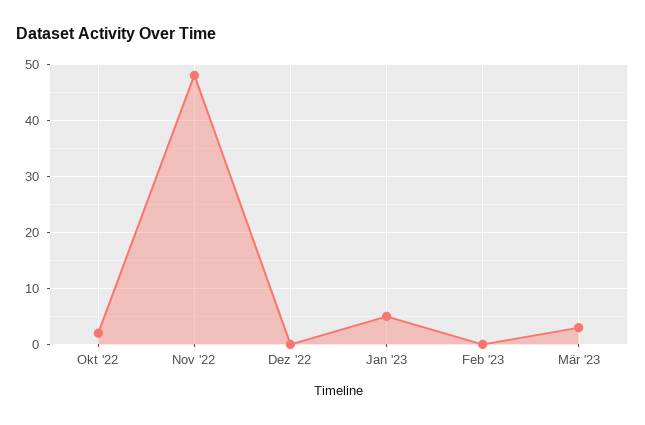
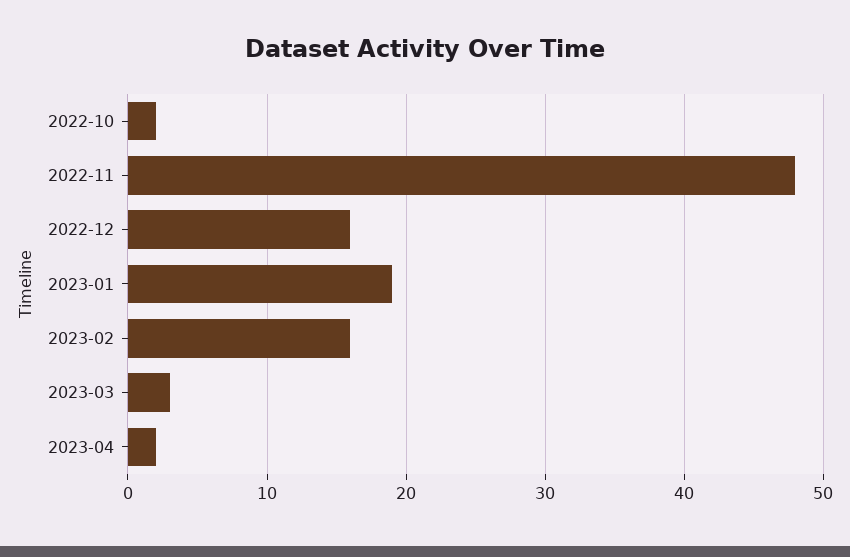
Dez '22: 0 -> 16
Jan '23: 5 -> 19
Feb '23: 0 -> 16
2023-04: none -> 2

